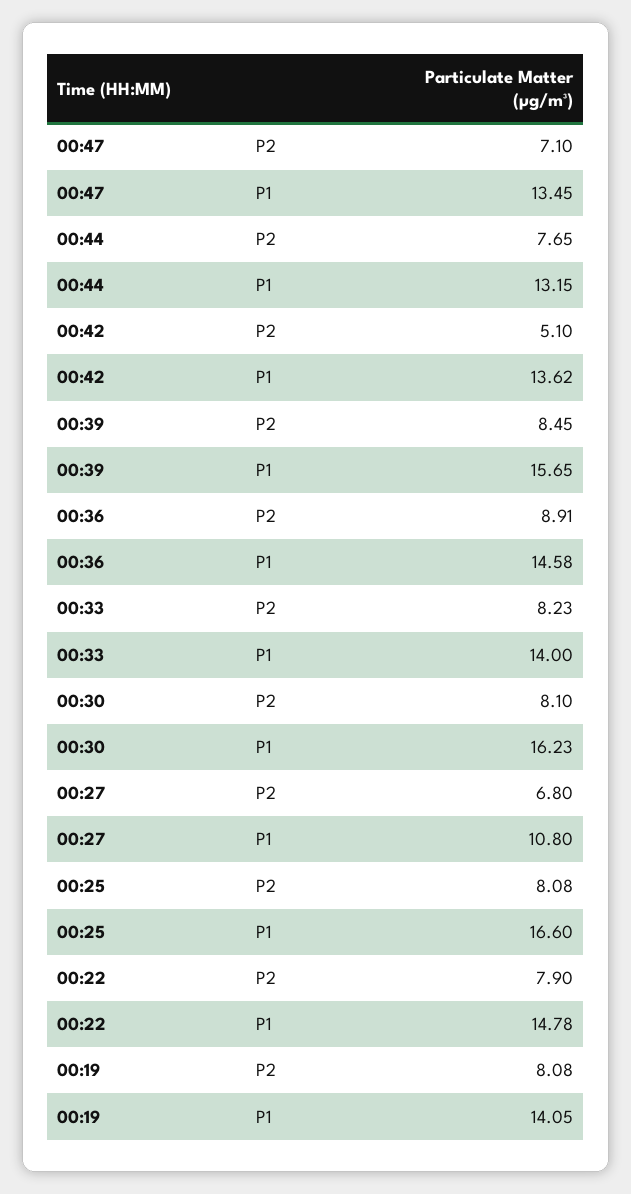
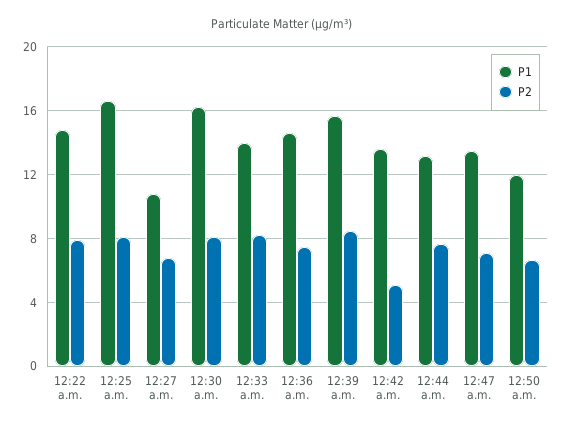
P2, 00:36: 8.91 -> 7.5
P2, 00:19: 8.08 -> none
P1, 00:19: 14.05 -> none
P1, 12:50 a.m.: none -> 12
P2, 12:50 a.m.: none -> 6.5

